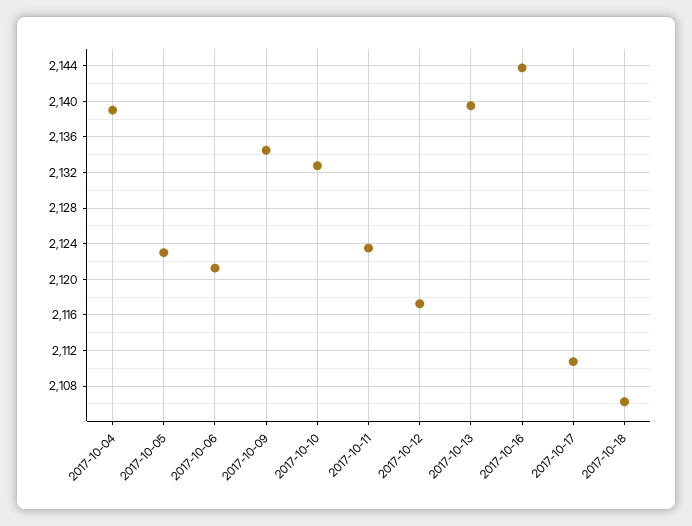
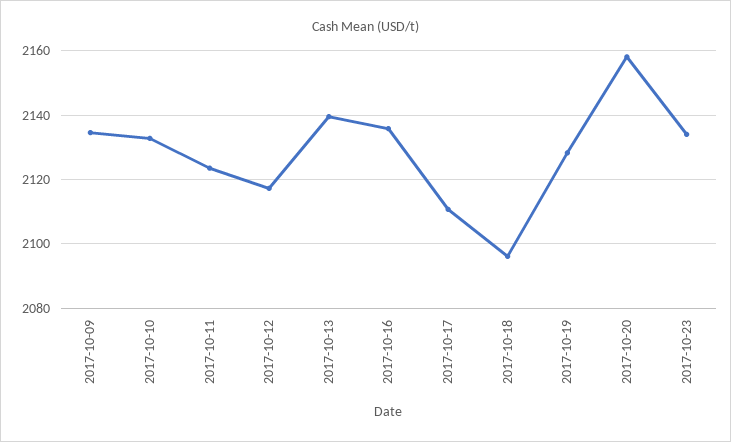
2017-10-04: 2139 -> none
2017-10-05: 2123 -> none
2017-10-06: 2121 -> none
2017-10-16: 2144 -> 2136
2017-10-18: 2106 -> 2096
2017-10-19: none -> 2128
2017-10-20: none -> 2158
2017-10-23: none -> 2134

